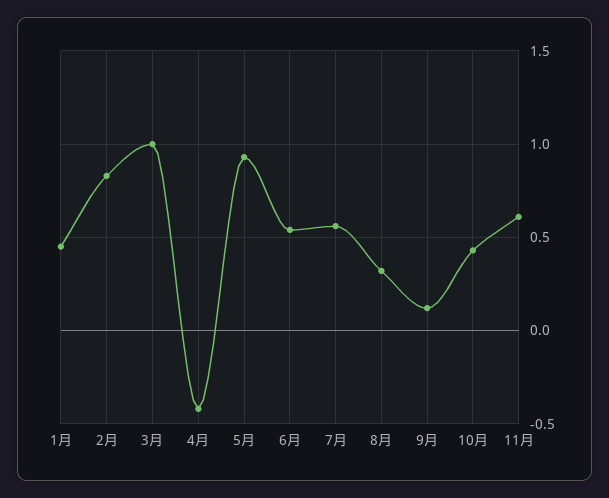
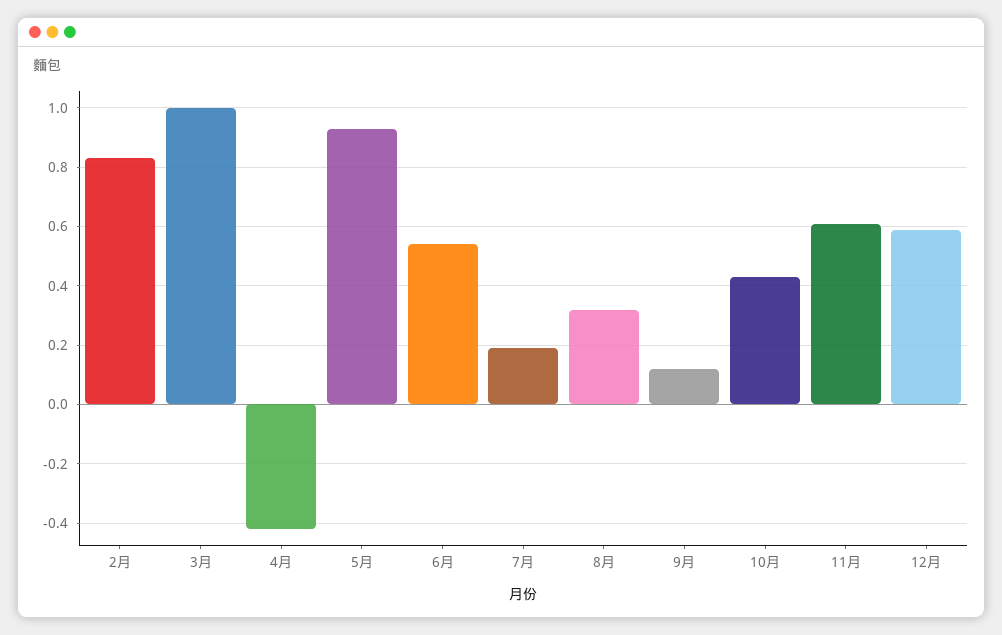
1月: 0.45 -> none
7月: 0.55 -> 0.2
12月: none -> 0.6

